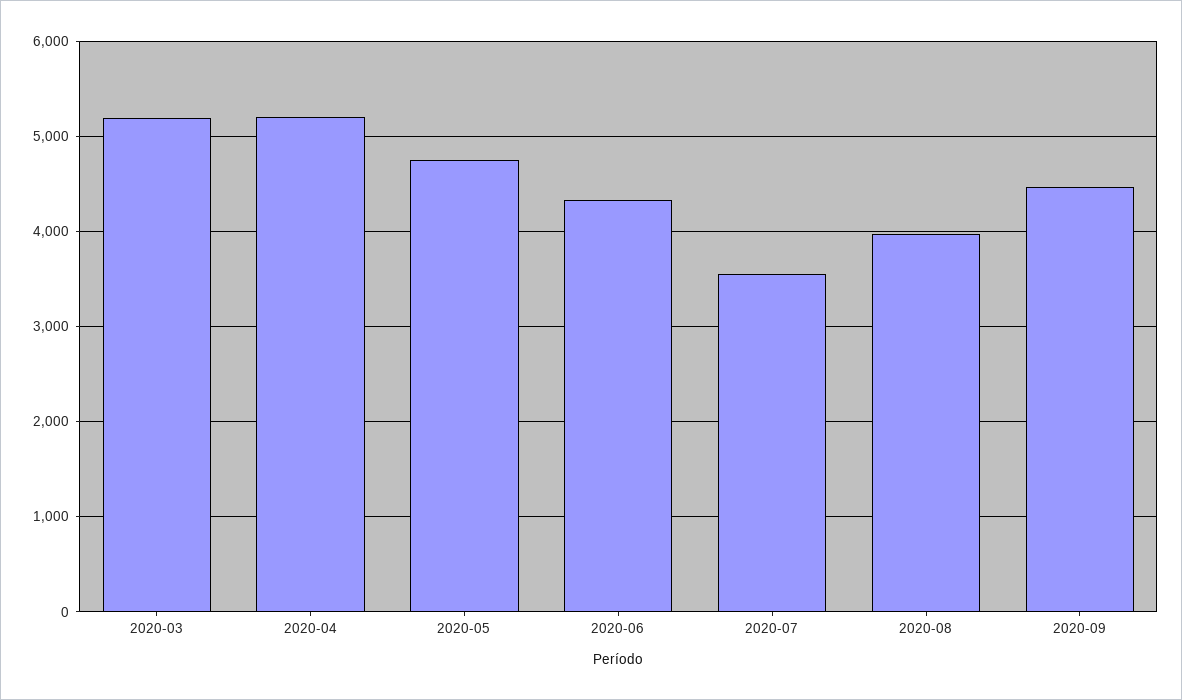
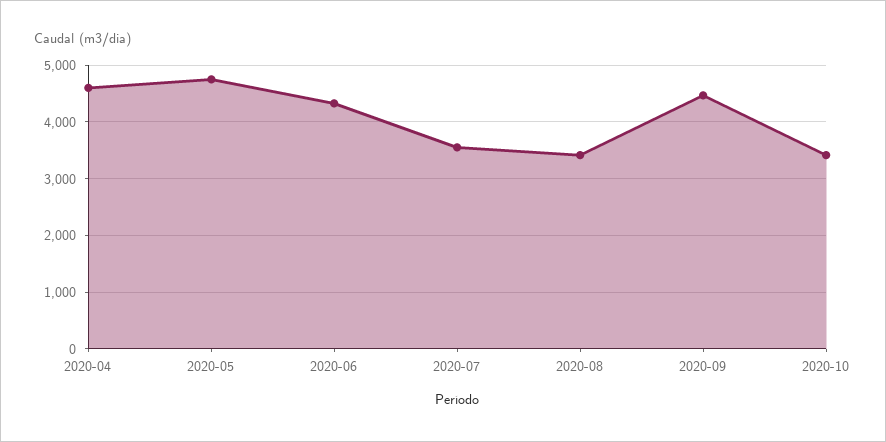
2020-03: 5200 -> none
2020-04: 5200 -> 4600
2020-08: 4000 -> 3400
2020-10: none -> 3400

